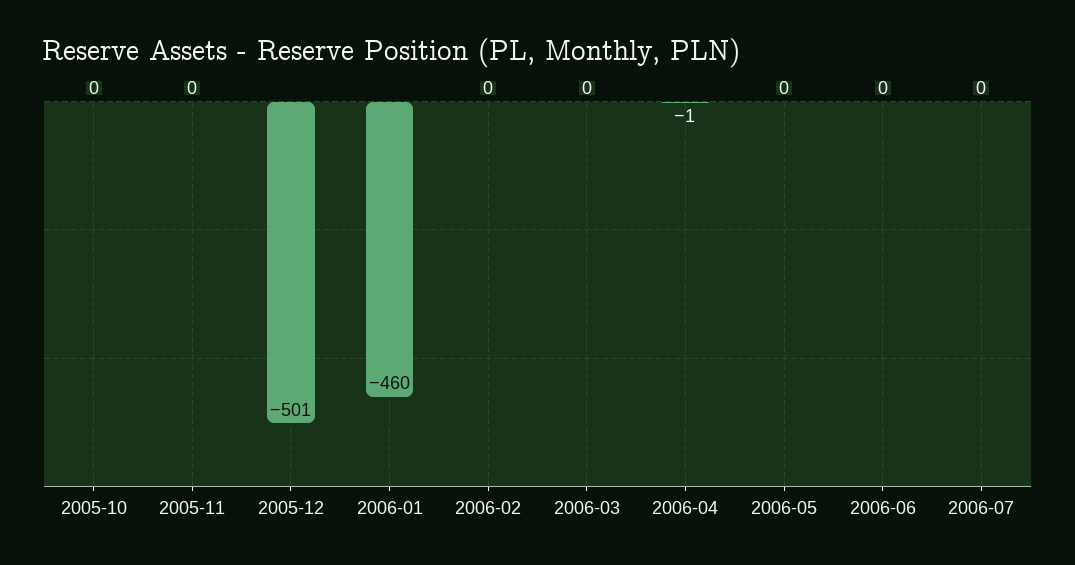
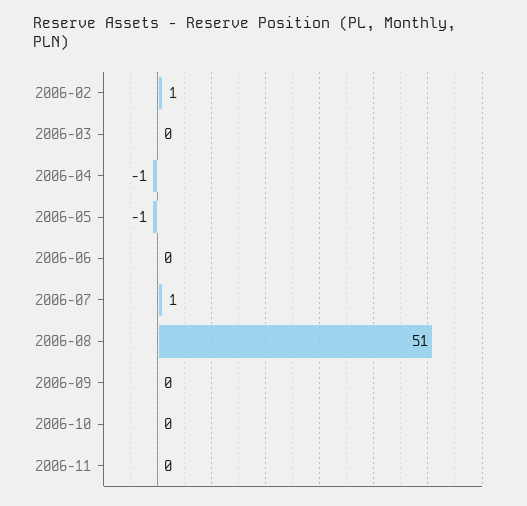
2005-10: 0 -> none
2005-11: 0 -> none
2005-12: -501 -> none
2006-01: -460 -> none
2006-02: 0 -> 1
2006-05: 0 -> -1
2006-07: 0 -> 1
2006-08: none -> 51
2006-09: none -> 0
2006-10: none -> 0
2006-11: none -> 0

